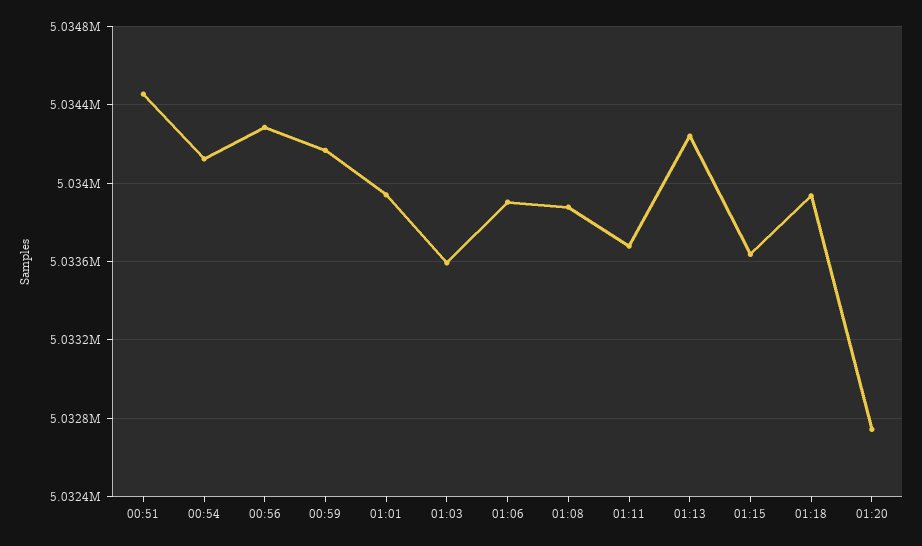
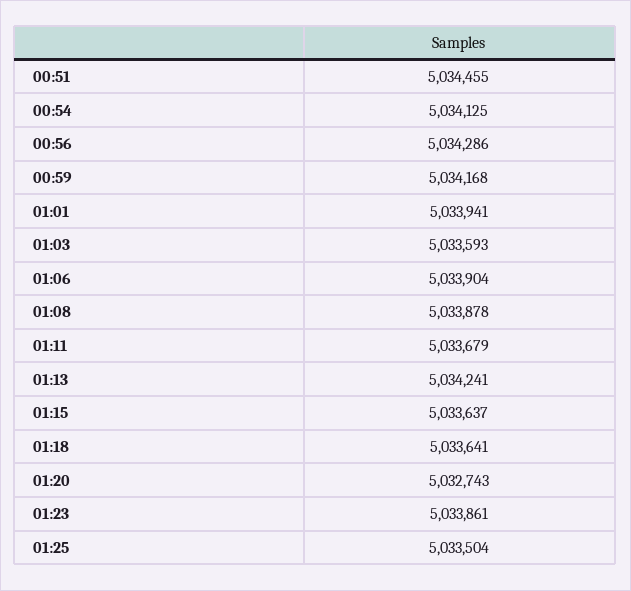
01:18: 5033950 -> 5033641
01:23: none -> 5033861
01:25: none -> 5033504

